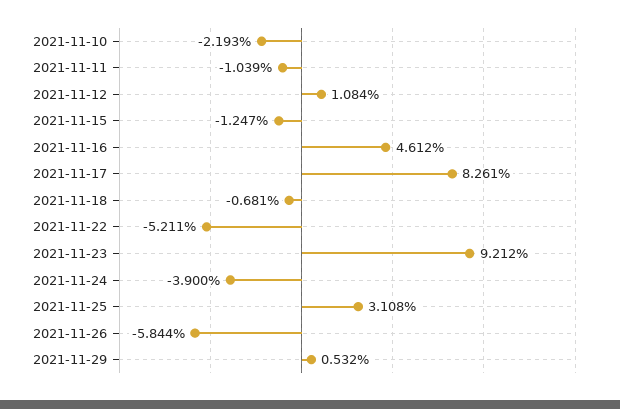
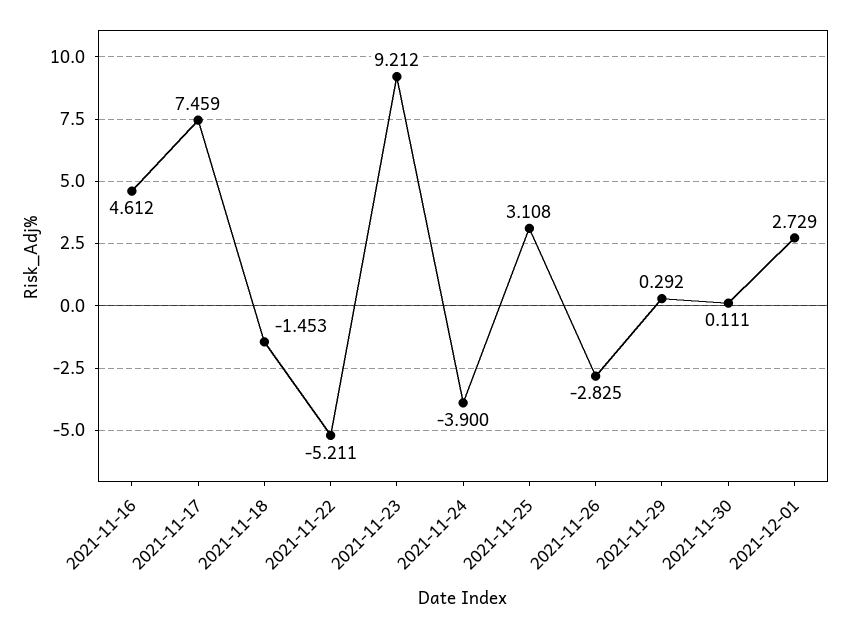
2021-11-10: -2.193 -> none
2021-11-11: -1.039 -> none
2021-11-12: 1.084 -> none
2021-11-15: -1.247 -> none
2021-11-17: 8.261 -> 7.459
2021-11-18: -0.681 -> -1.453
2021-11-26: -5.844 -> -2.825
2021-11-29: 0.532 -> 0.292
2021-11-30: none -> 0.111
2021-12-01: none -> 2.729

